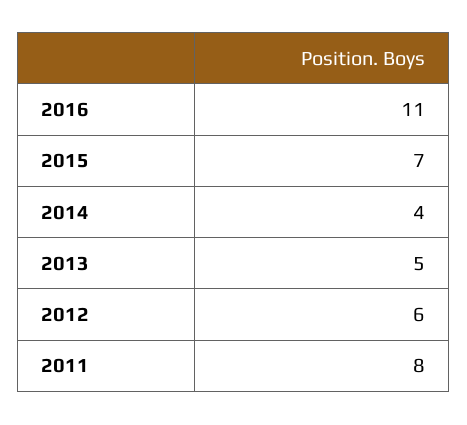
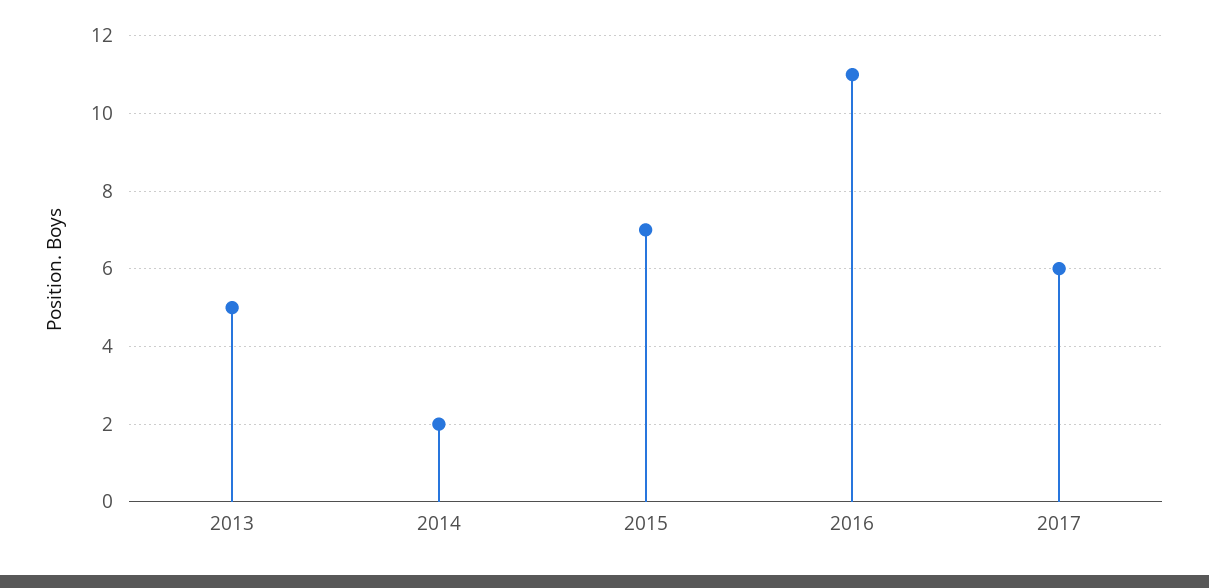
2014: 4 -> 2
2012: 6 -> none
2011: 8 -> none
2017: none -> 6

